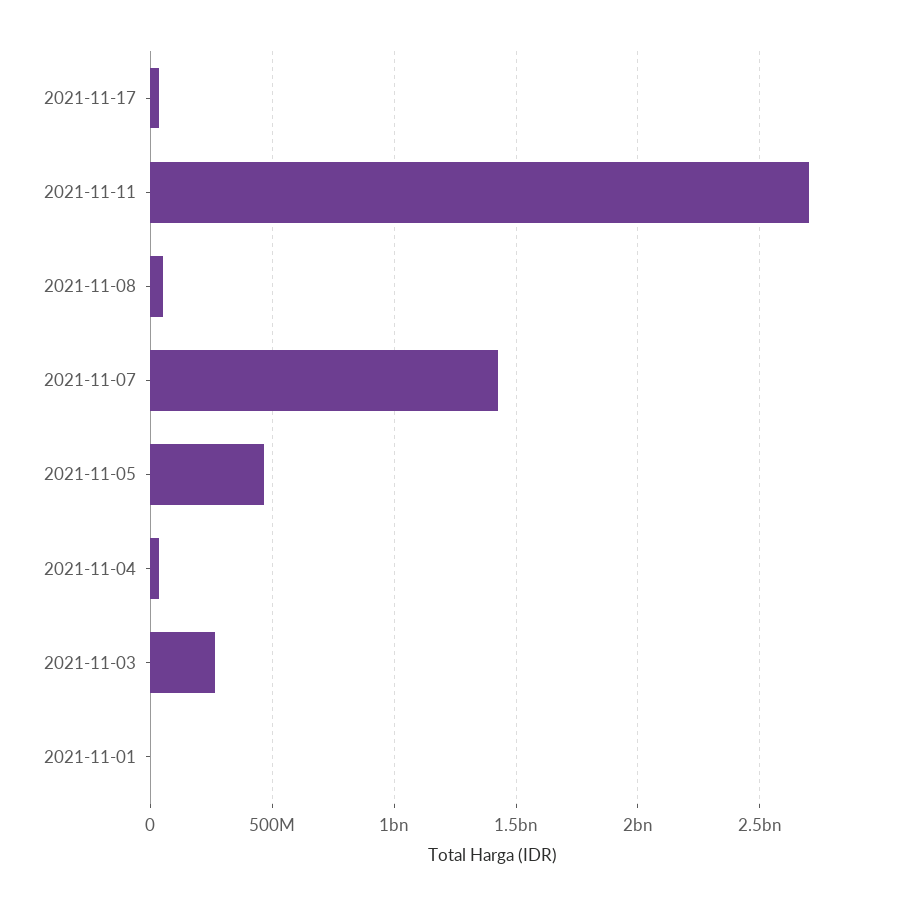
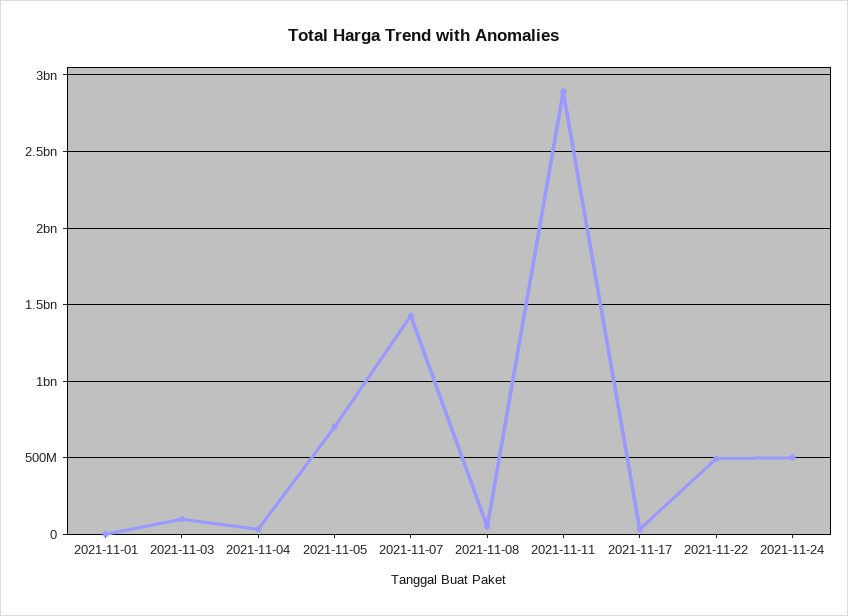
2021-11-11: 2700000000 -> 2900000000
2021-11-05: 450000000 -> 700000000
2021-11-03: 250000000 -> 100000000
2021-11-22: none -> 500000000
2021-11-24: none -> 500000000

